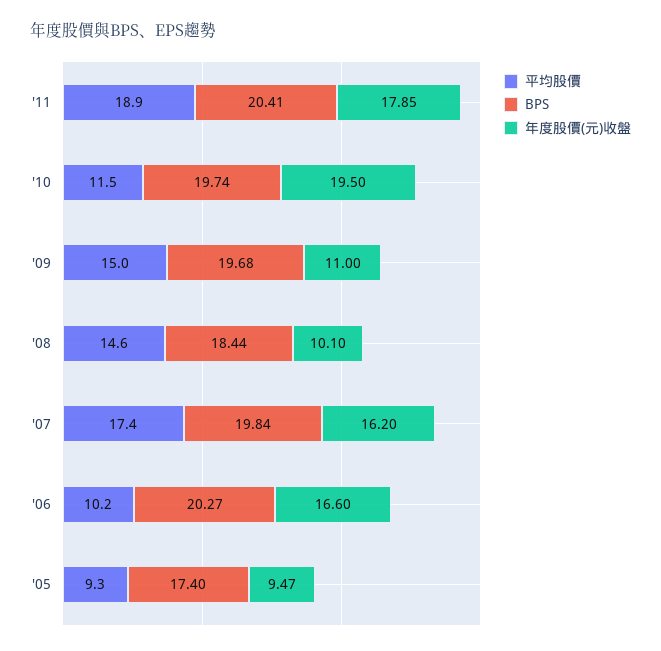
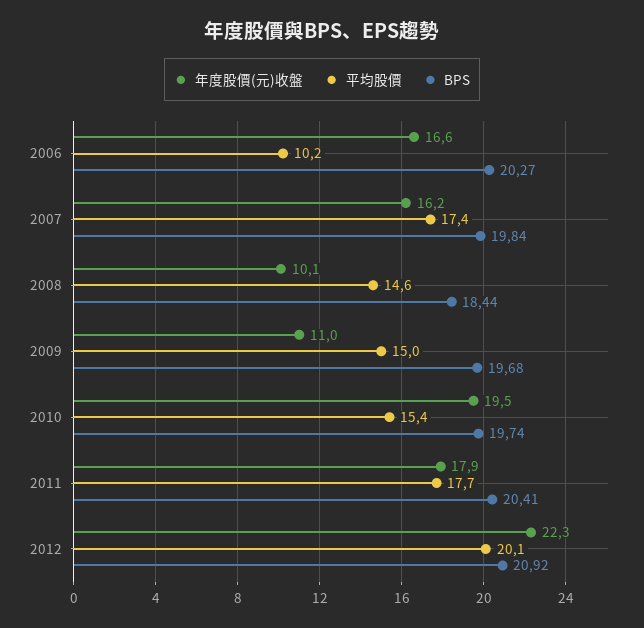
平均股價, '11: 18.9 -> 17.7
平均股價, '10: 11.5 -> 15.4
平均股價, '05: 9.3 -> none
BPS, '05: 17.4 -> none
年度股價(元)收盤, '05: 9.47 -> none
年度股價(元)收盤, 2012: none -> 22.3
平均股價, 2012: none -> 20.1
BPS, 2012: none -> 20.92

